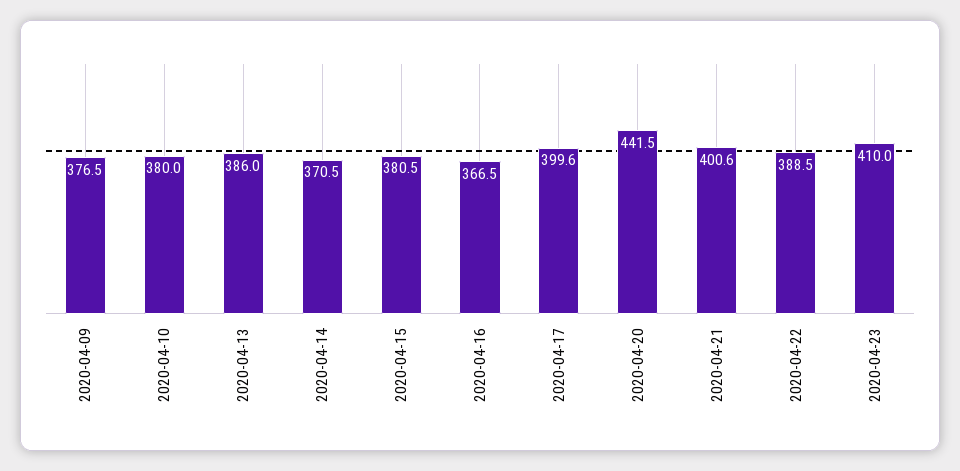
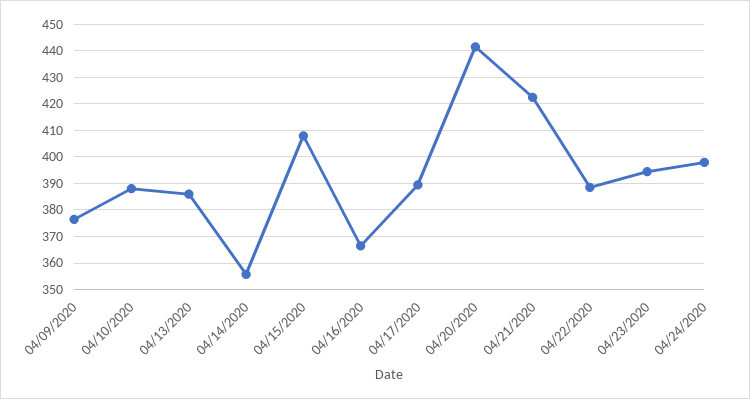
2020-04-10: 380 -> 387.5
2020-04-14: 370.5 -> 355
2020-04-15: 380.5 -> 407.5
2020-04-17: 399.6 -> 390
2020-04-21: 400.6 -> 422.5
2020-04-23: 410 -> 395
04/24/2020: none -> 397.5

